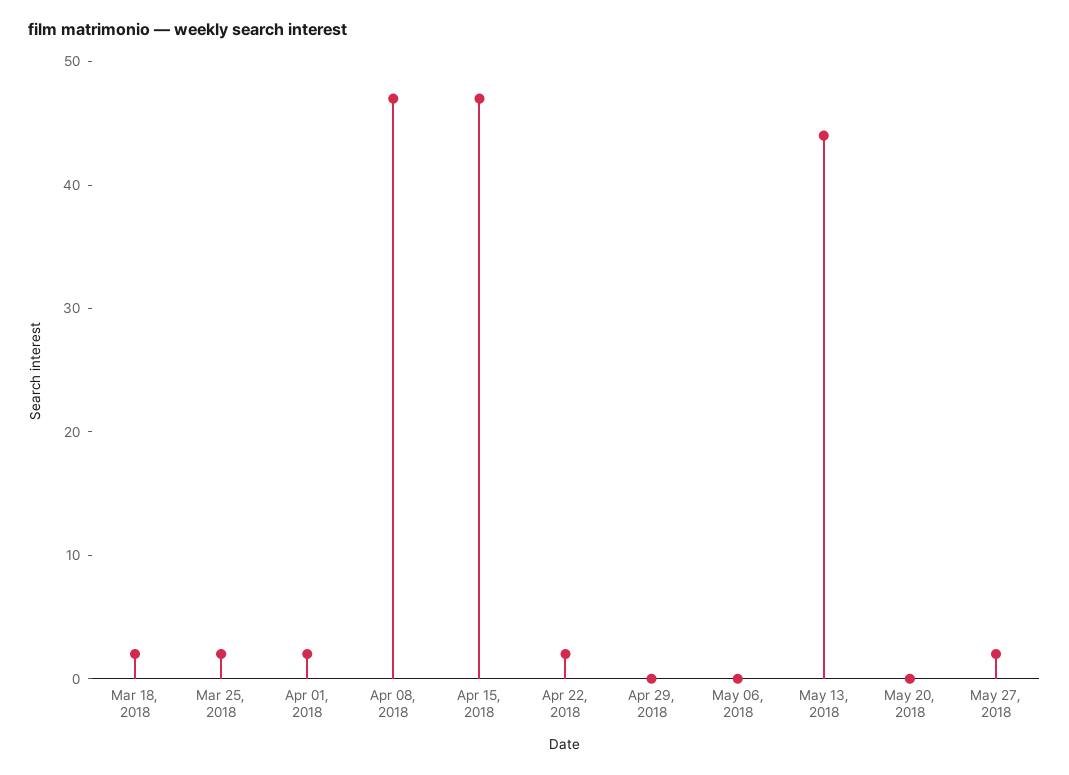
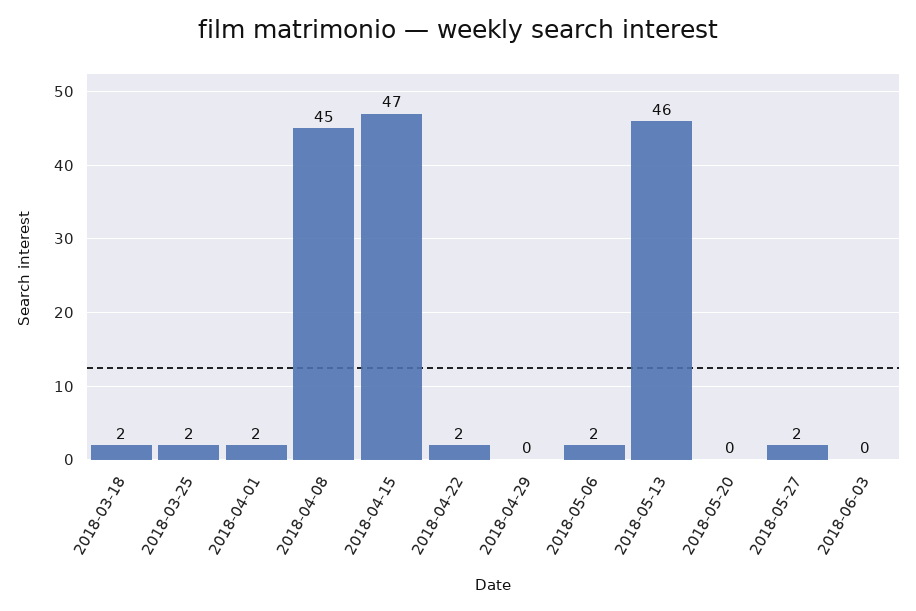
Apr 08, 2018: 47 -> 45
May 06, 2018: 0 -> 2
May 13, 2018: 44 -> 46
2018-06-03: none -> 0

